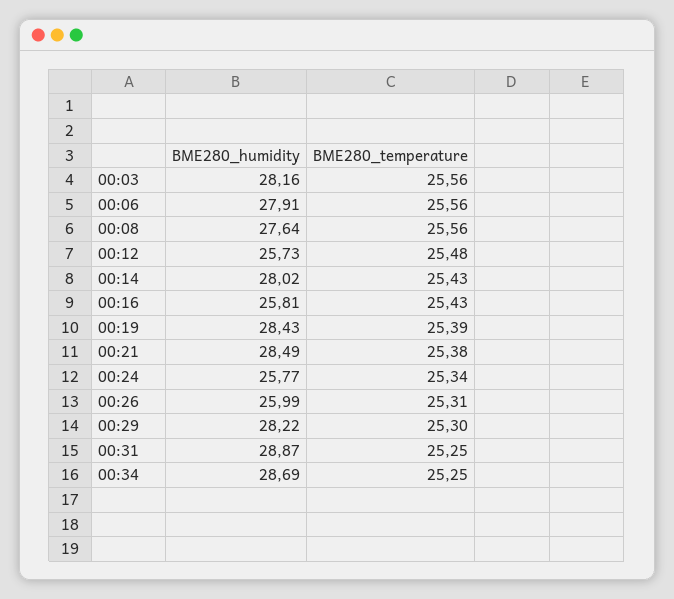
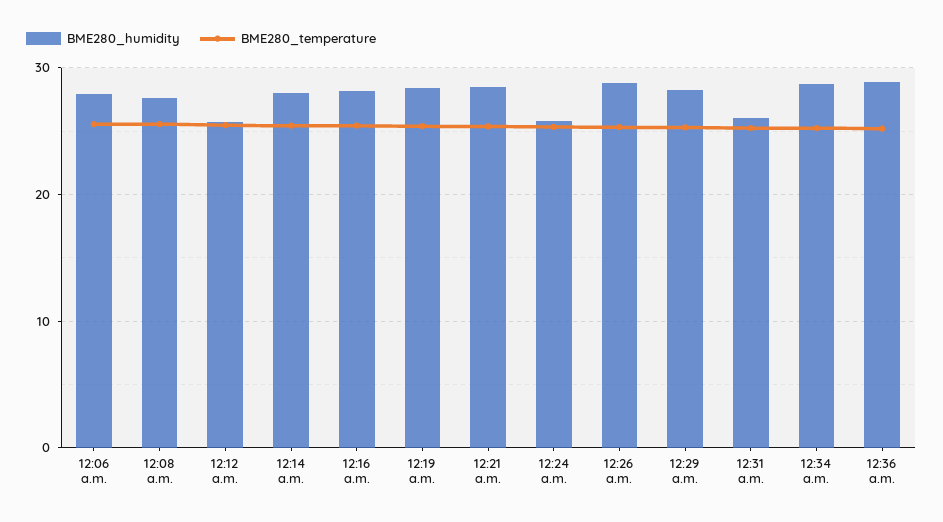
BME280_humidity, 00:03: 28.16 -> none
BME280_temperature, 00:03: 25.56 -> none
BME280_humidity, 00:16: 25.81 -> 28
BME280_humidity, 00:26: 25.99 -> 29
BME280_humidity, 00:31: 28.87 -> 26
BME280_humidity, 12:36 a.m.: none -> 29
BME280_temperature, 12:36 a.m.: none -> 25

